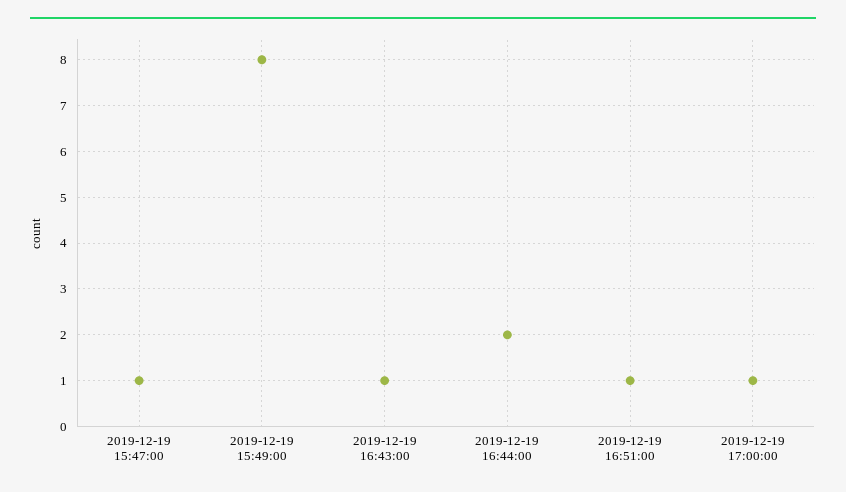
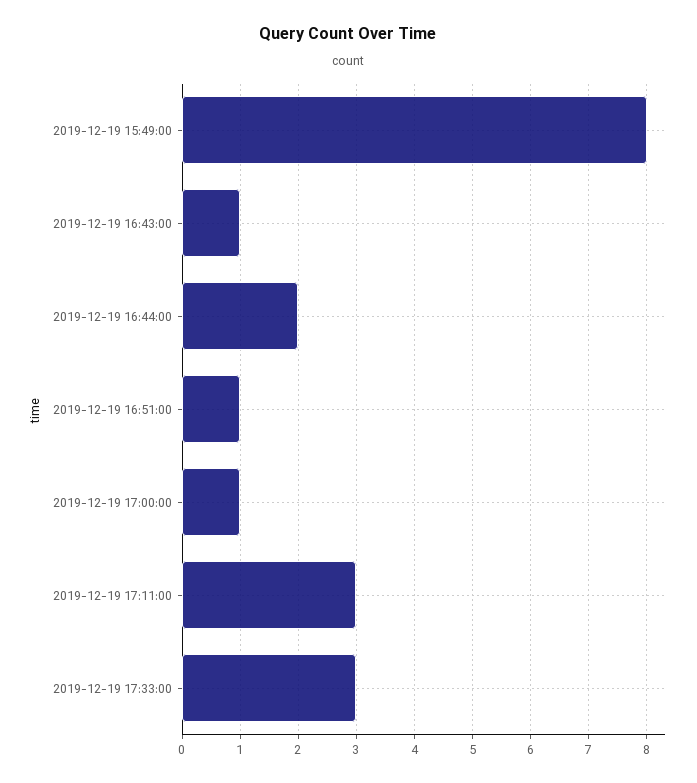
2019-12-19 15:47:00: 1 -> none
2019-12-19 17:11:00: none -> 3
2019-12-19 17:33:00: none -> 3

